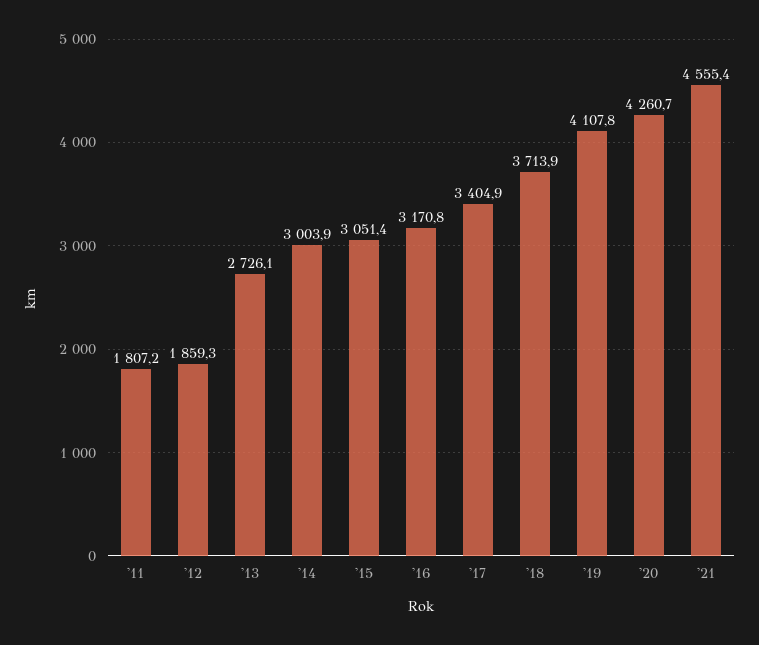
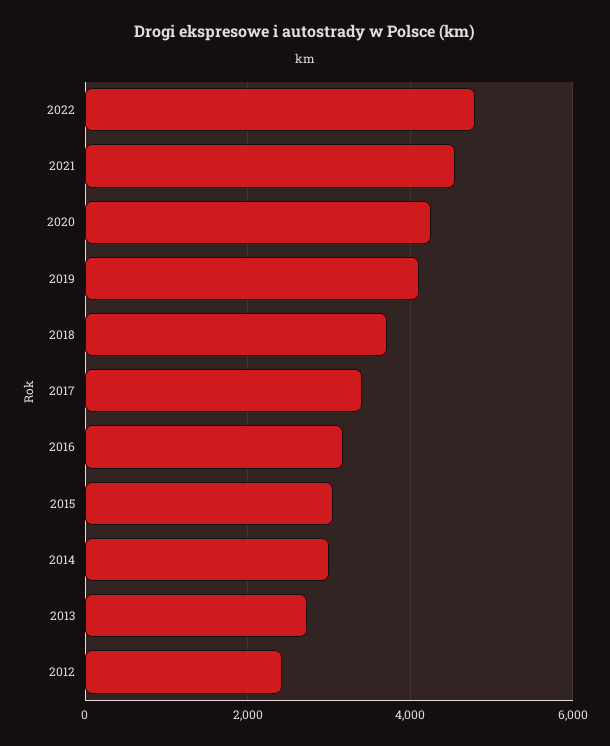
'11: 1807.2 -> none
'12: 1859.3 -> 2400
2022: none -> 4800

